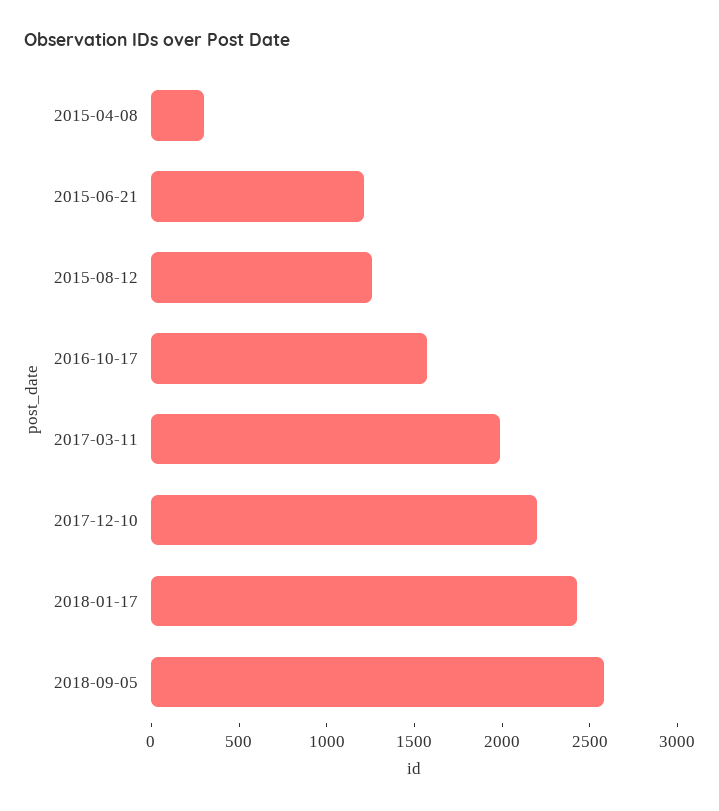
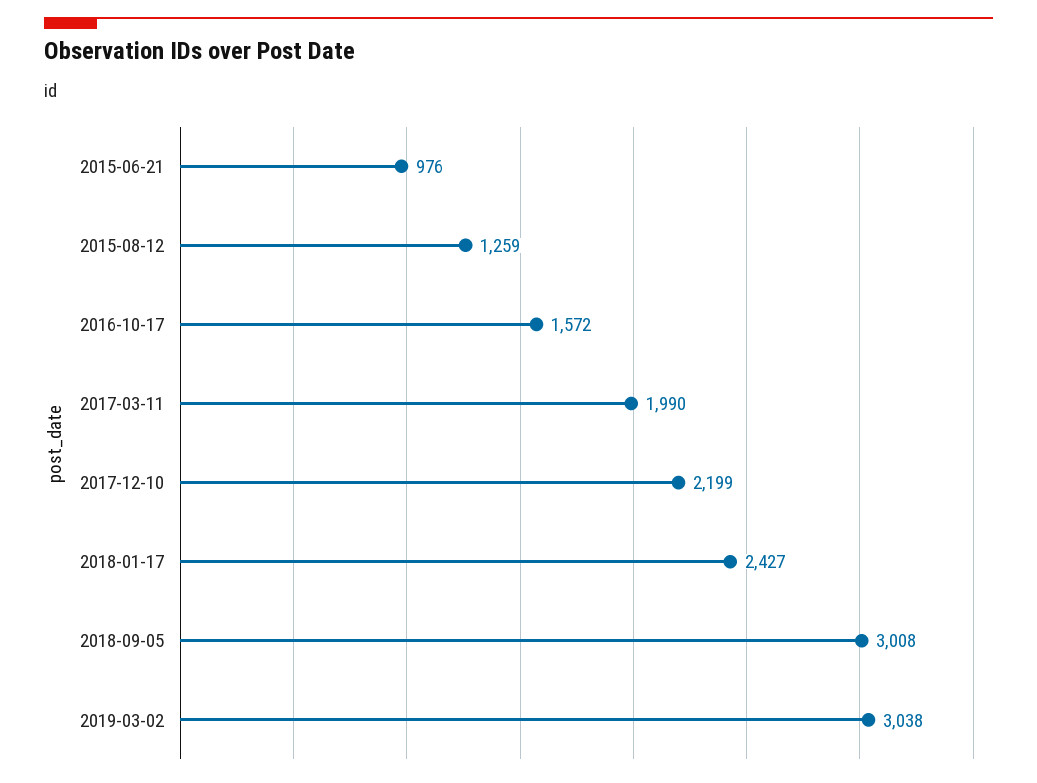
2015-04-08: 300 -> none
2015-06-21: 1200 -> 976
2018-09-05: 2600 -> 3008
2019-03-02: none -> 3038

